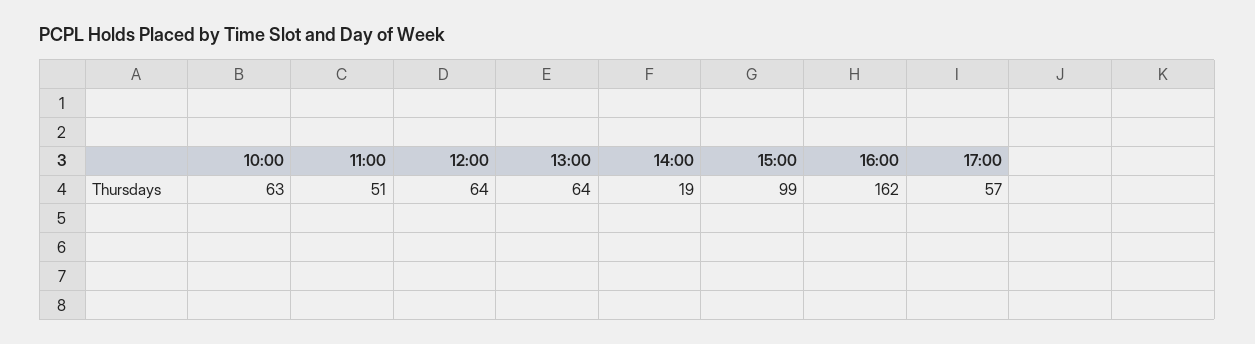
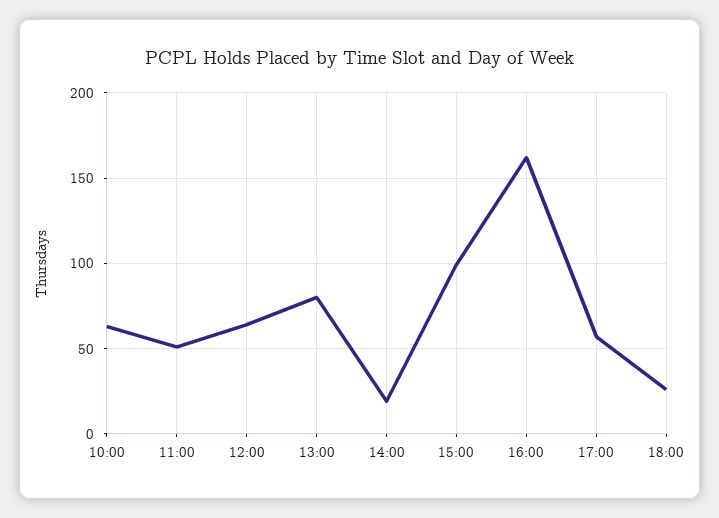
13:00: 64 -> 80
18:00: none -> 25

